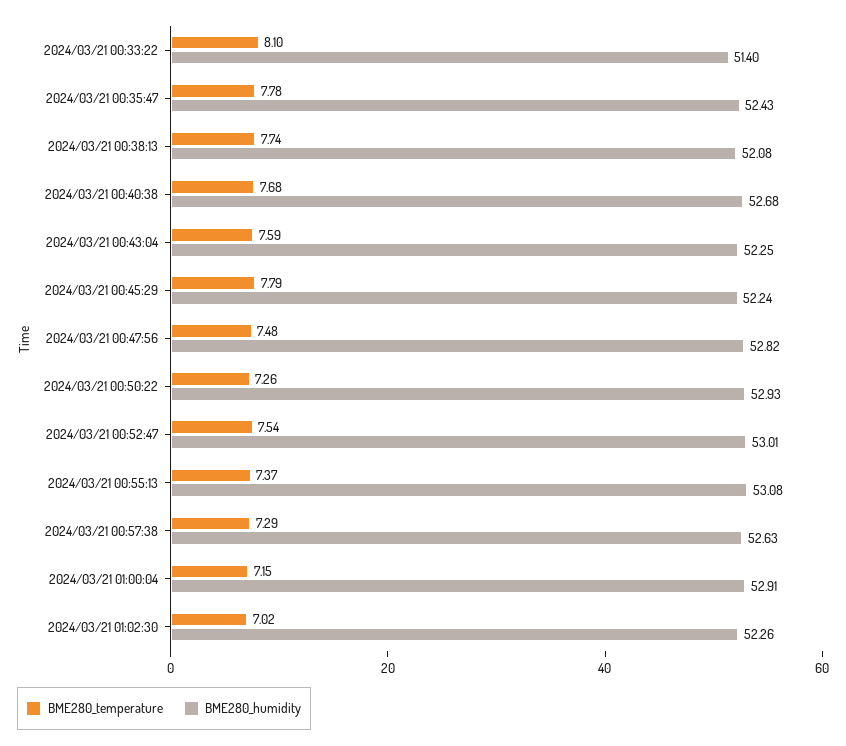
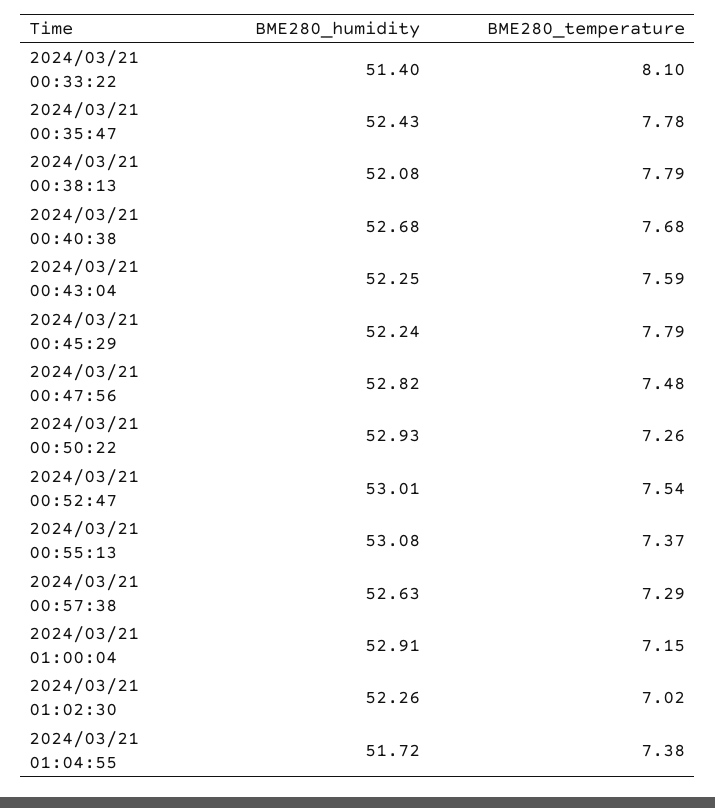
BME280_temperature, 2024/03/21 00:38:13: 7.74 -> 7.79
BME280_humidity, 2024/03/21 01:04:55: none -> 51.72
BME280_temperature, 2024/03/21 01:04:55: none -> 7.38

